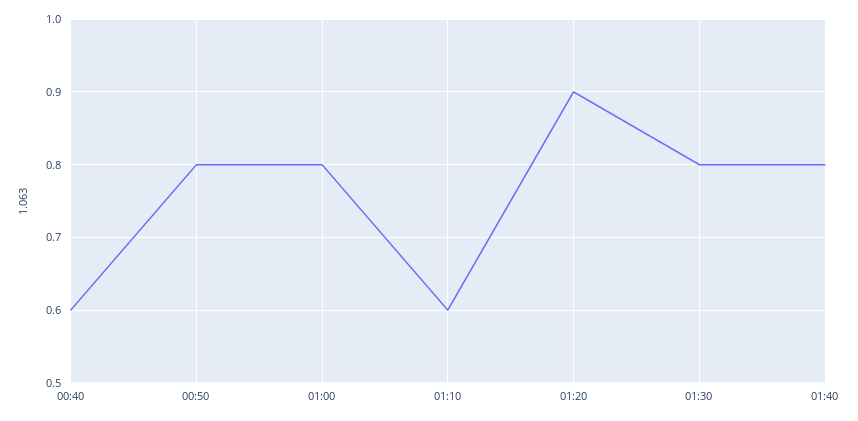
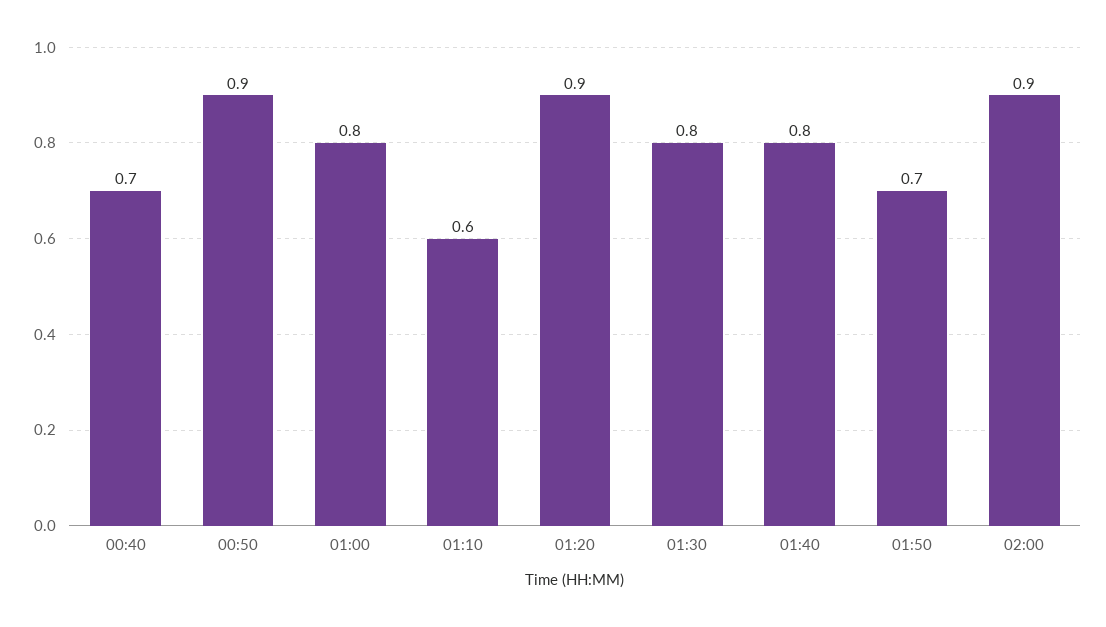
00:40: 0.6 -> 0.7
00:50: 0.8 -> 0.9
01:50: none -> 0.7
02:00: none -> 0.9

